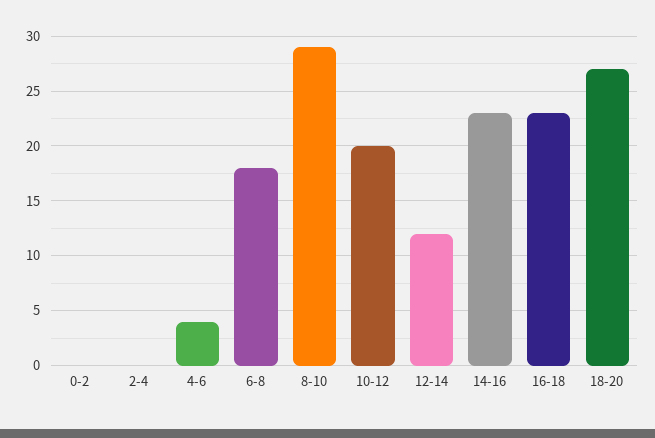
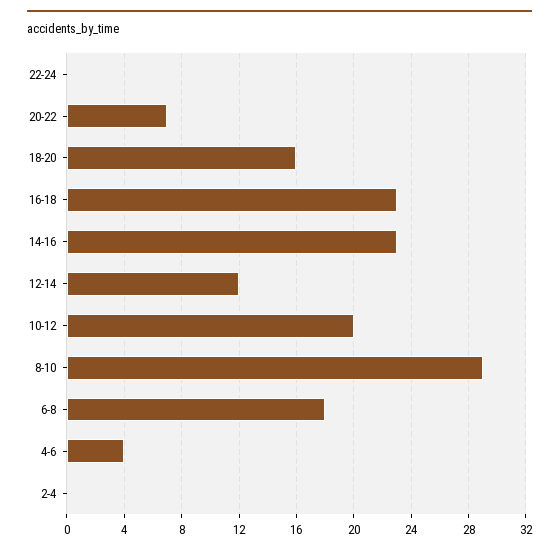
0-2: 0 -> none
18-20: 27 -> 16
22-24: none -> 0
20-22: none -> 7

